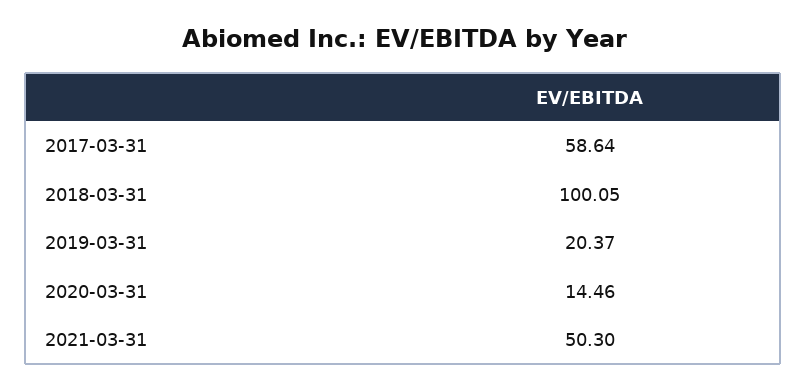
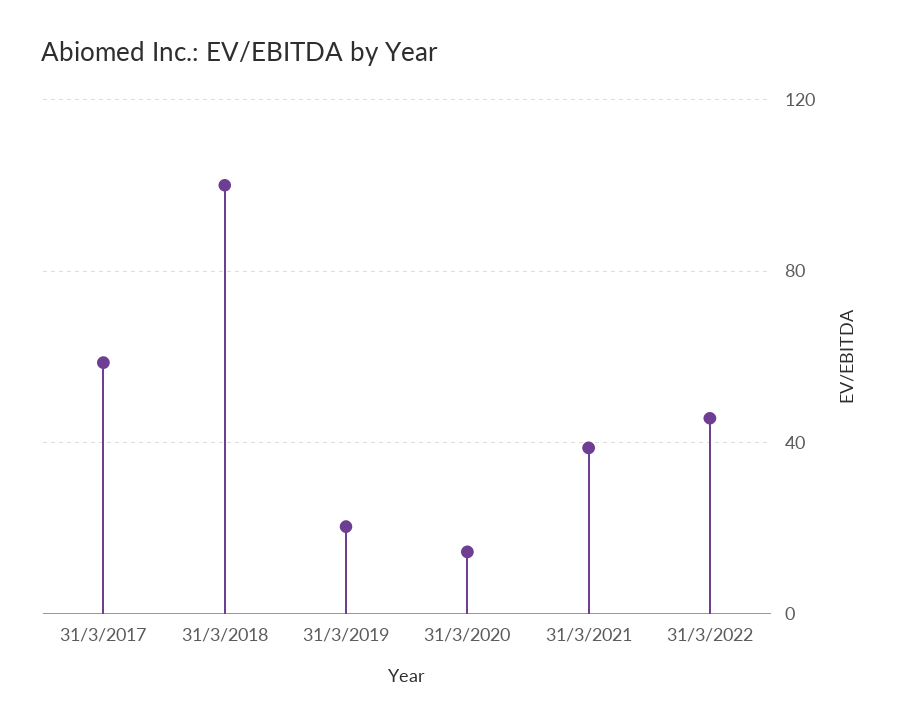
2021-03-31: 50.3 -> 40
31/3/2022: none -> 45

